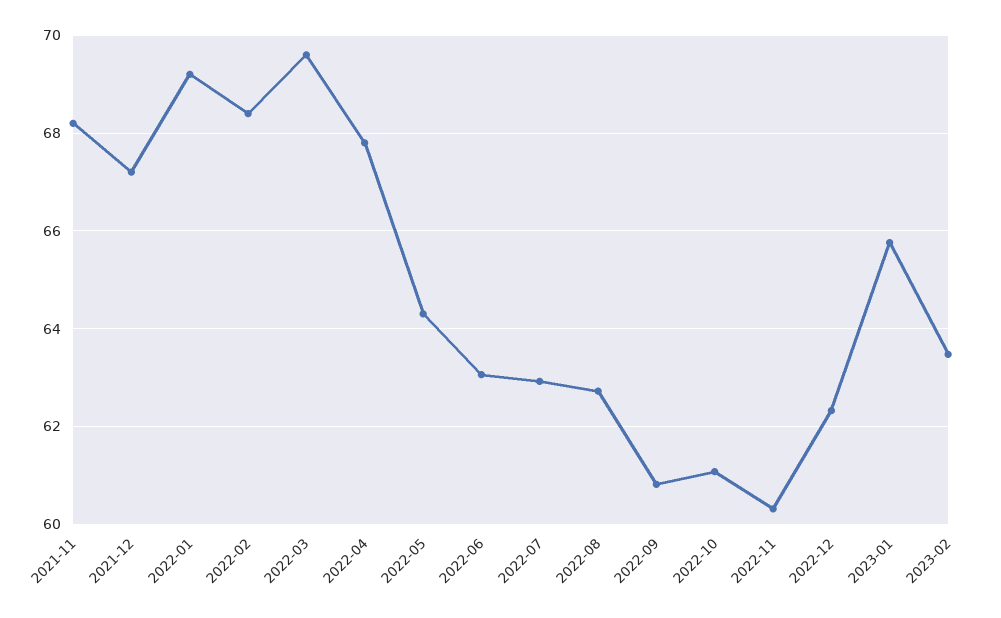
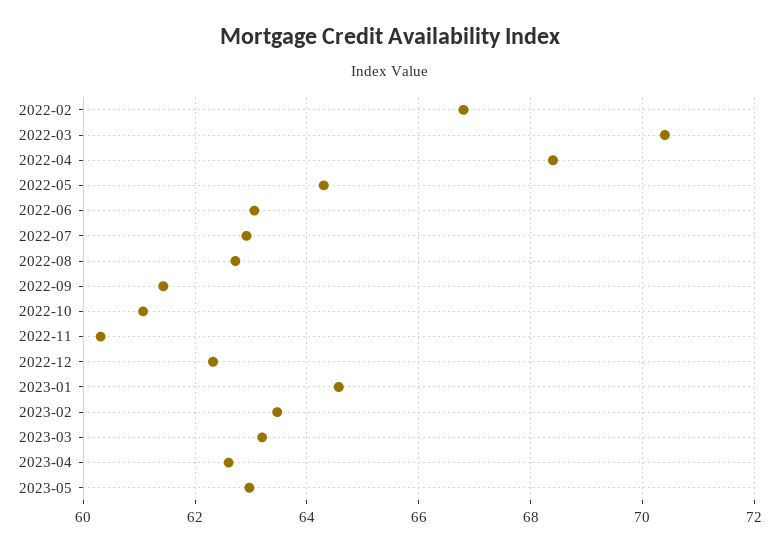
2021-11: 68.2 -> none
2021-12: 67.2 -> none
2022-01: 69.2 -> none
2022-02: 68.4 -> 66.8
2022-03: 69.6 -> 70.4
2022-04: 67.8 -> 68.4
2022-09: 60.8 -> 61.4
2023-01: 65.8 -> 64.6
2023-03: none -> 63.2
2023-04: none -> 62.6
2023-05: none -> 63

